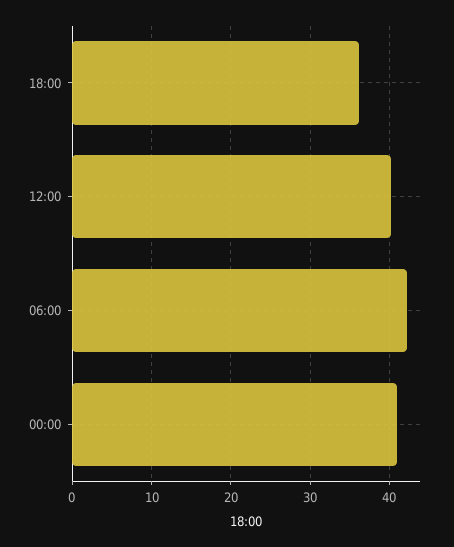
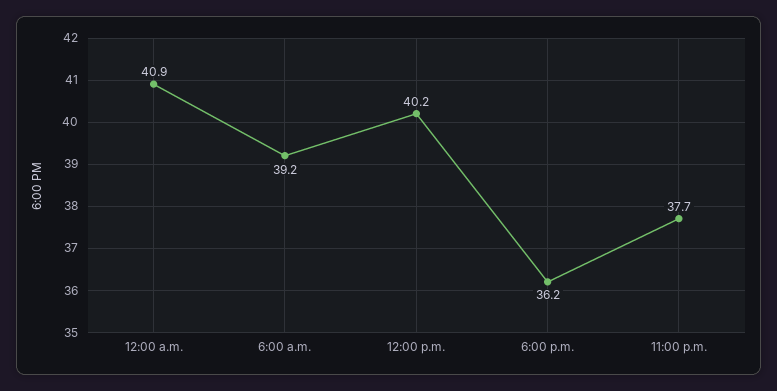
06:00: 42 -> 39.2
11:00 p.m.: none -> 37.7

